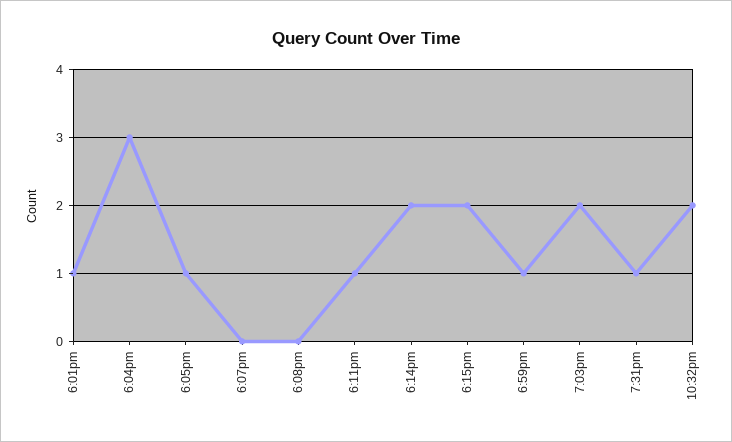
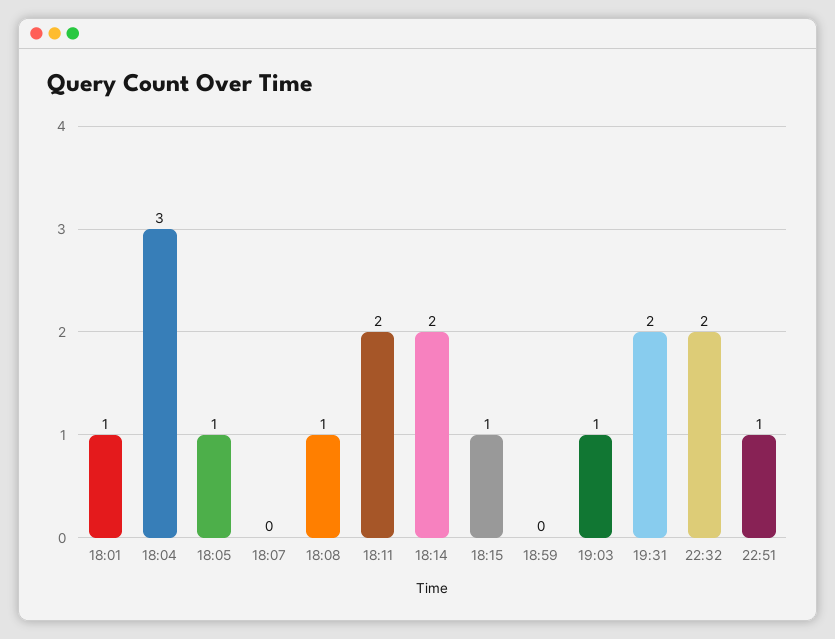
6:08pm: 0 -> 1
6:11pm: 1 -> 2
6:15pm: 2 -> 1
6:59pm: 1 -> 0
7:03pm: 2 -> 1
7:31pm: 1 -> 2
22:51: none -> 1

